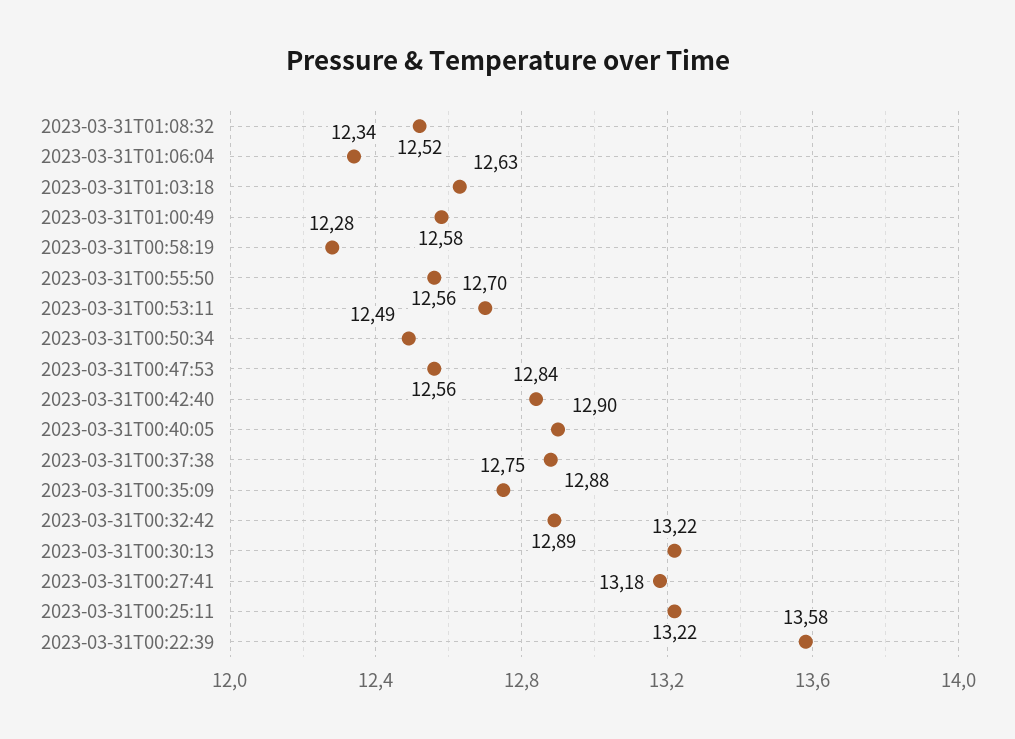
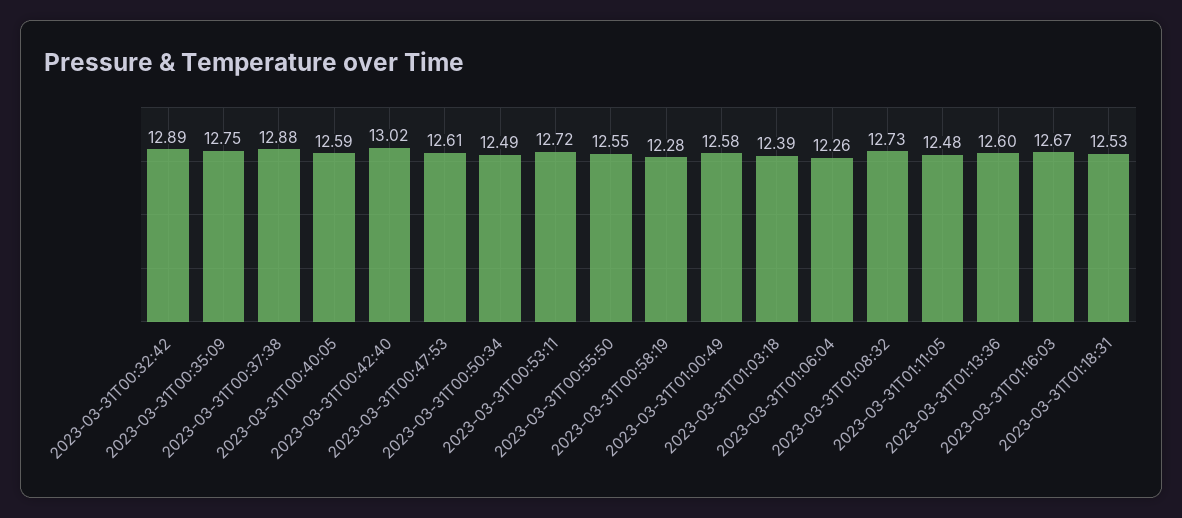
2023-03-31T01:08:32: 12.52 -> 12.73
2023-03-31T01:06:04: 12.34 -> 12.26
2023-03-31T01:03:18: 12.63 -> 12.39
2023-03-31T00:55:50: 12.56 -> 12.55
2023-03-31T00:53:11: 12.7 -> 12.72
2023-03-31T00:47:53: 12.56 -> 12.61
2023-03-31T00:42:40: 12.84 -> 13.02
2023-03-31T00:40:05: 12.9 -> 12.59
2023-03-31T00:30:13: 13.22 -> none
2023-03-31T00:27:41: 13.18 -> none
2023-03-31T00:25:11: 13.22 -> none
2023-03-31T00:22:39: 13.58 -> none
2023-03-31T01:11:05: none -> 12.48
2023-03-31T01:13:36: none -> 12.6
2023-03-31T01:16:03: none -> 12.67
2023-03-31T01:18:31: none -> 12.53

